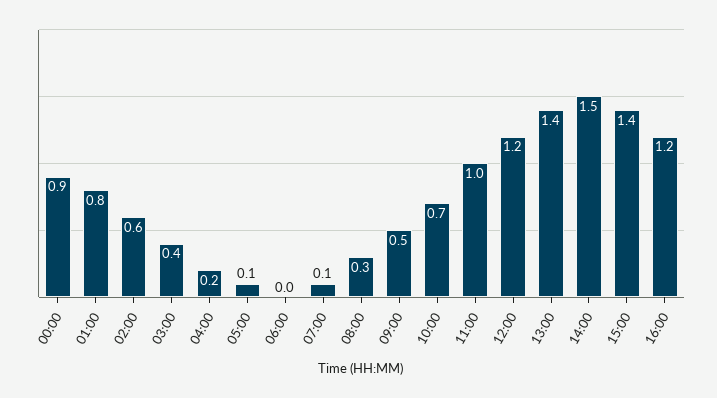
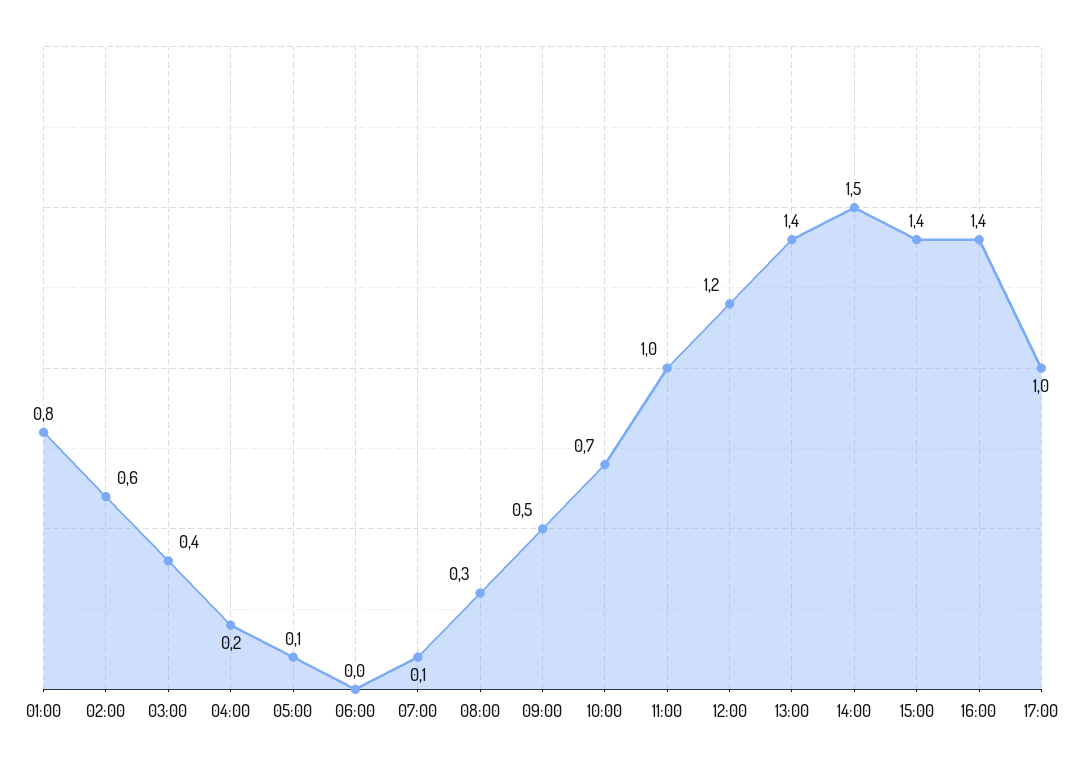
00:00: 0.9 -> none
16:00: 1.2 -> 1.4
17:00: none -> 1

